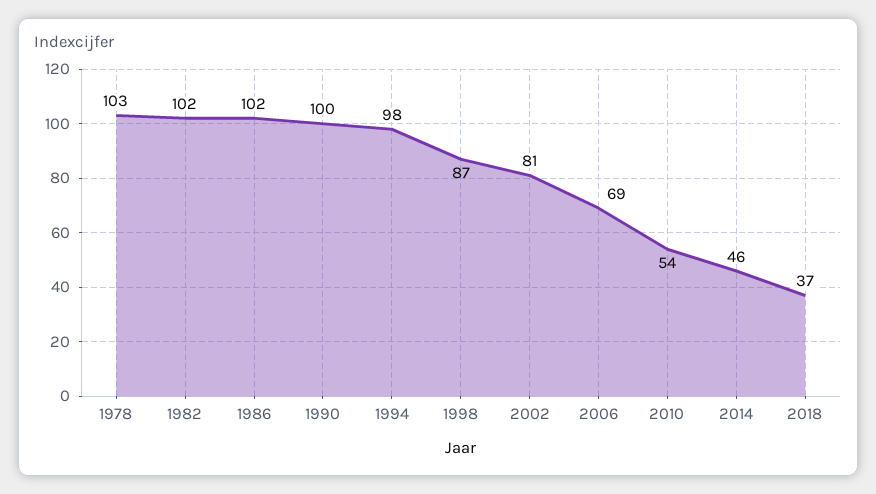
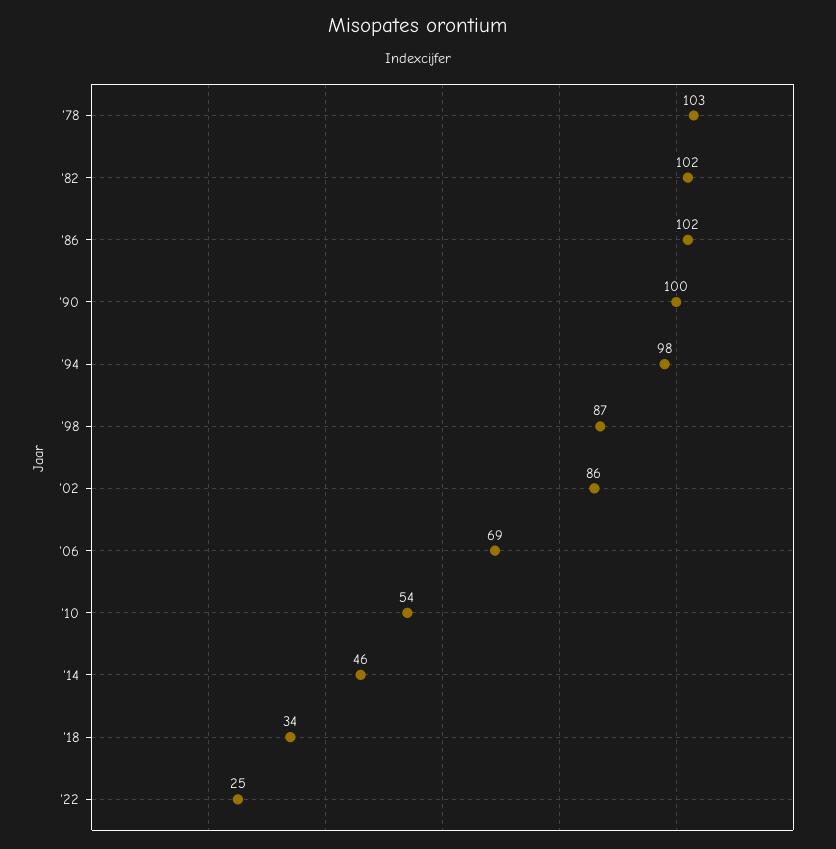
2002: 81 -> 86
2018: 37 -> 34
'22: none -> 25

